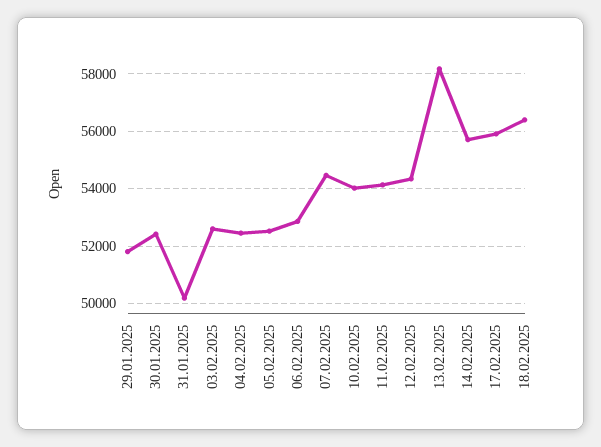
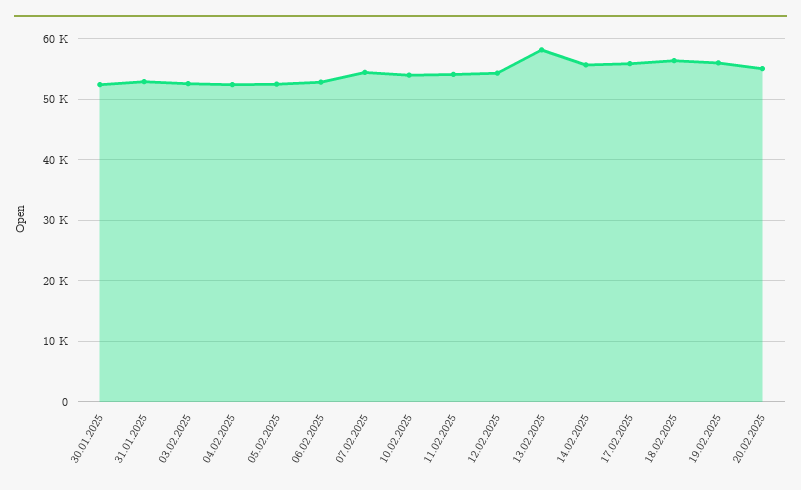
29.01.2025: 51750 -> none
31.01.2025: 50250 -> 53000
19.02.2025: none -> 56000
20.02.2025: none -> 55000

